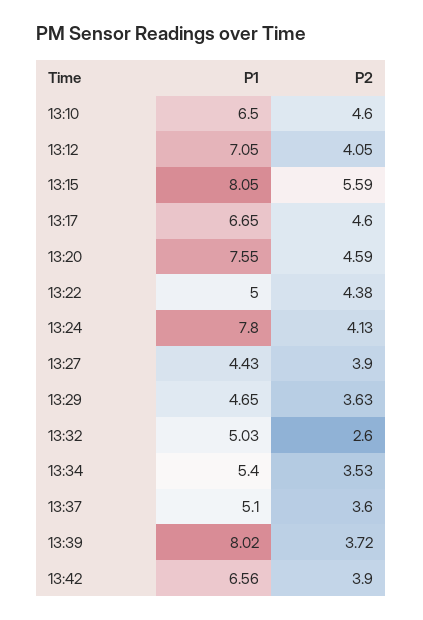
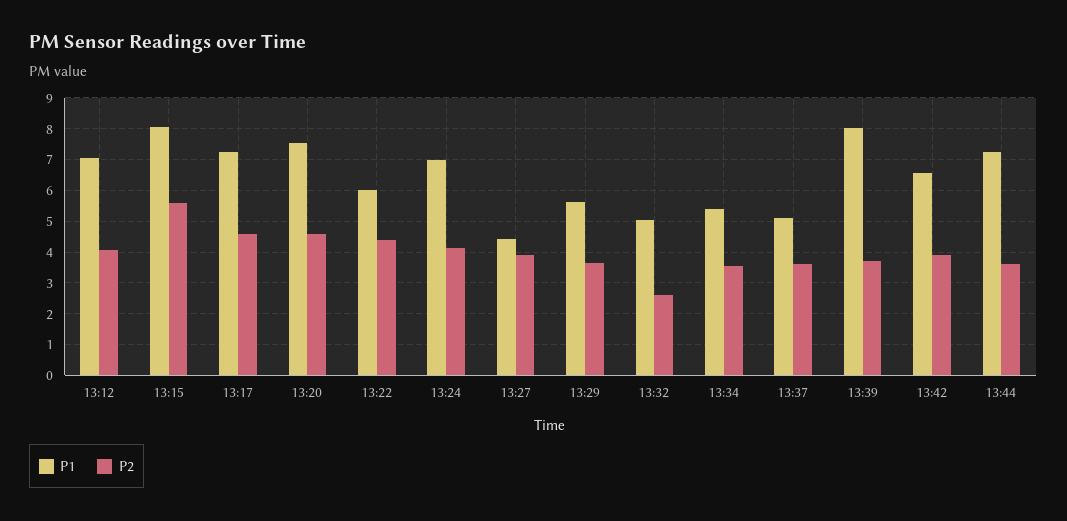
P1, 13:10: 6.5 -> none
P2, 13:10: 4.6 -> none
P1, 13:17: 6.65 -> 7.2
P1, 13:22: 5 -> 6
P1, 13:24: 7.8 -> 7
P1, 13:29: 4.65 -> 5.6
P1, 13:44: none -> 7.2
P2, 13:44: none -> 3.6

